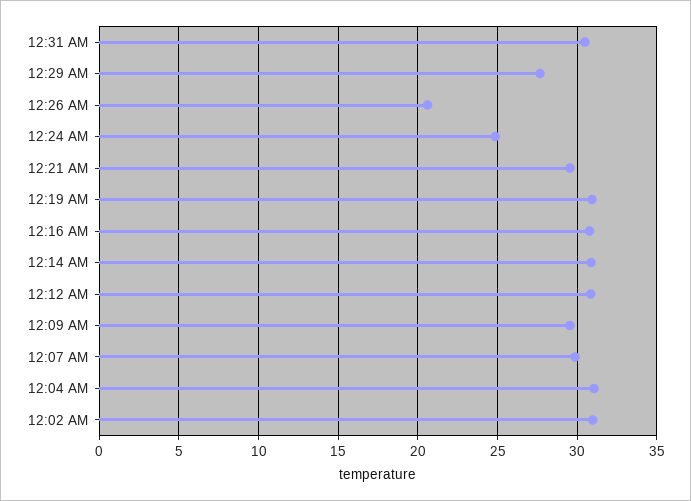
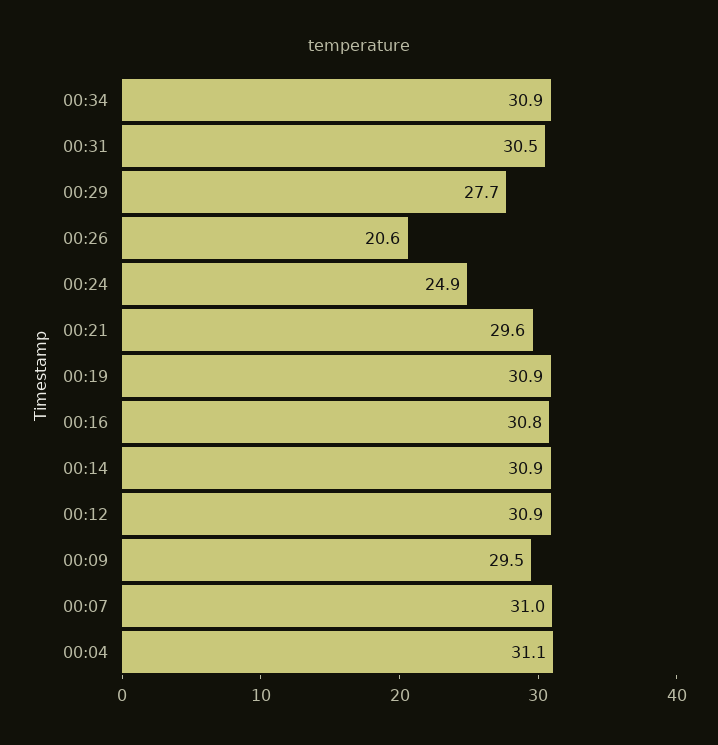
12:07 AM: 30 -> 31
12:02 AM: 31 -> none
00:34: none -> 30.9

